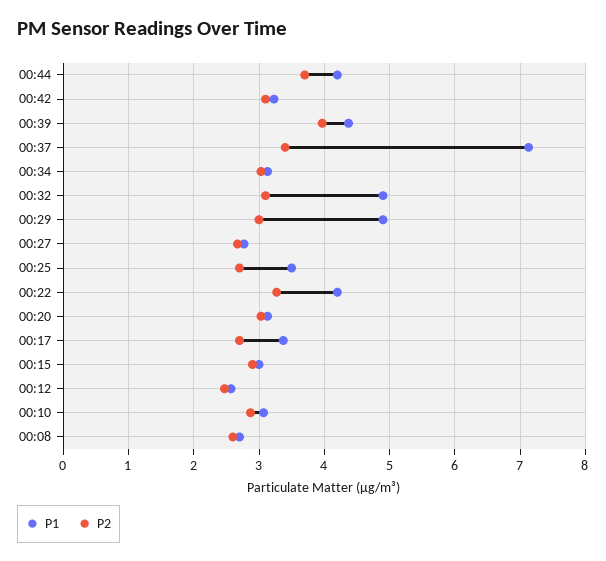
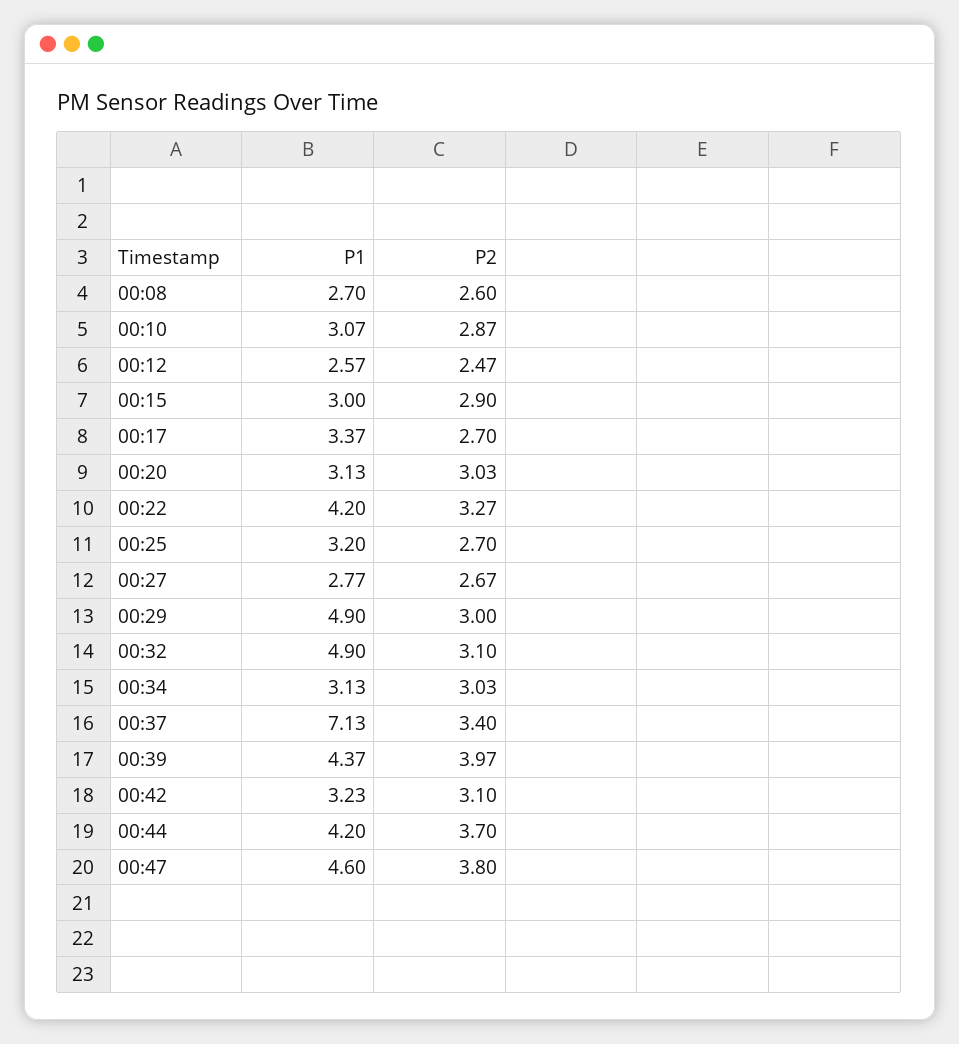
P1, 00:25: 3.5 -> 3.2
P1, 00:47: none -> 4.6
P2, 00:47: none -> 3.8

